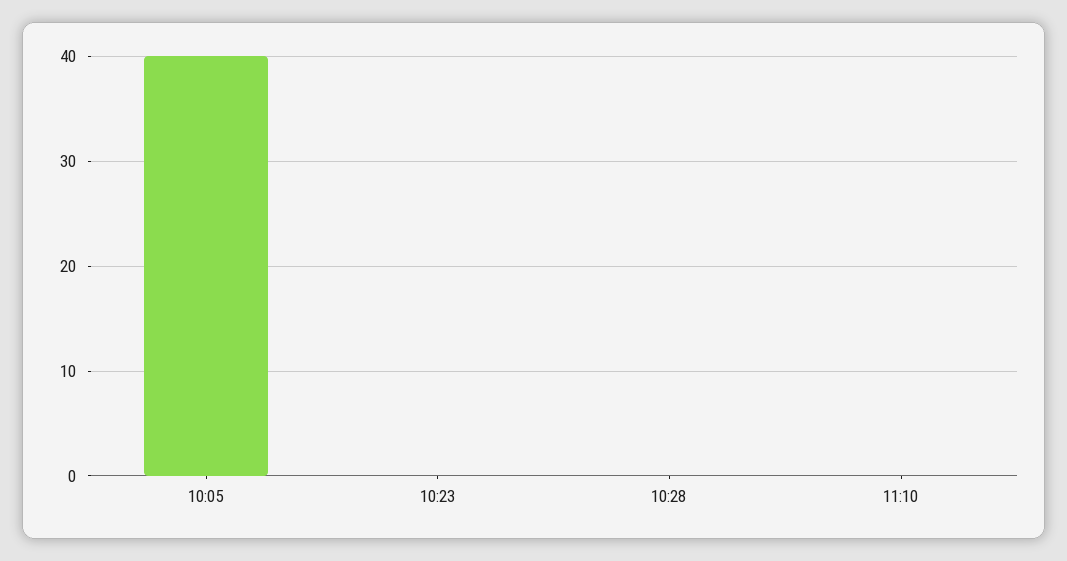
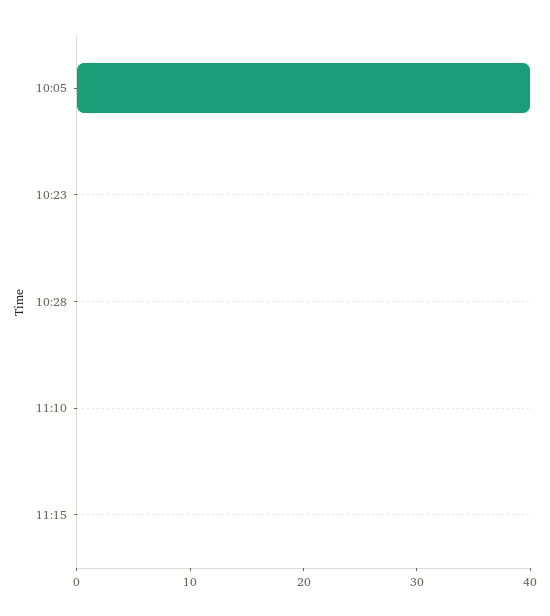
11:15: none -> 0

